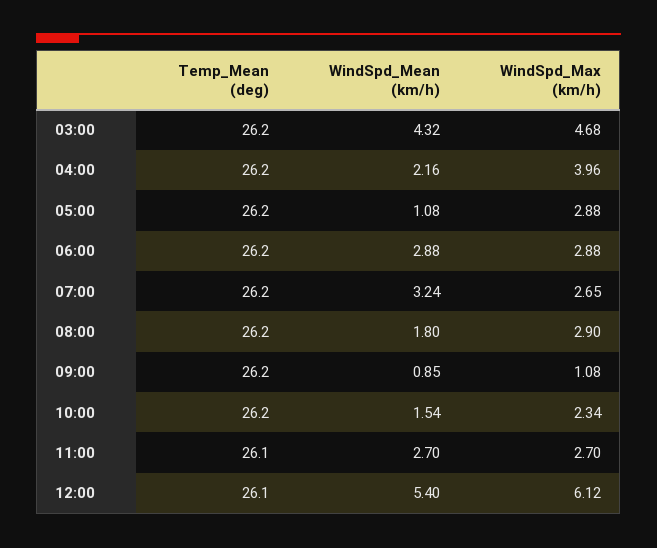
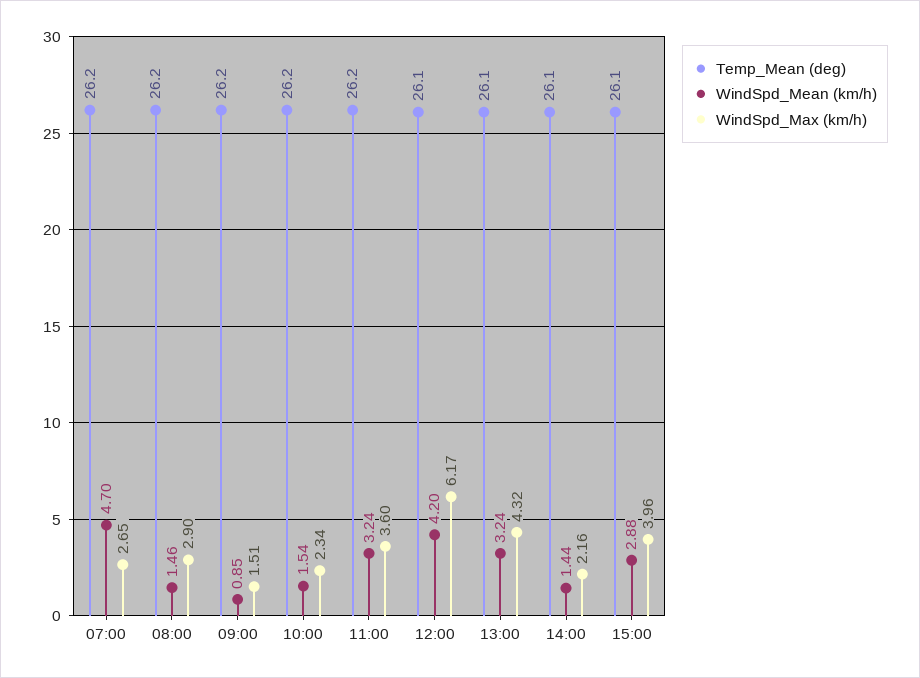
Temp_Mean (deg), 03:00: 26.2 -> none
WindSpd_Mean (km/h), 03:00: 4.32 -> none
WindSpd_Max (km/h), 03:00: 4.68 -> none
Temp_Mean (deg), 04:00: 26.2 -> none
WindSpd_Mean (km/h), 04:00: 2.16 -> none
WindSpd_Max (km/h), 04:00: 3.96 -> none
Temp_Mean (deg), 05:00: 26.2 -> none
WindSpd_Mean (km/h), 05:00: 1.08 -> none
WindSpd_Max (km/h), 05:00: 2.88 -> none
Temp_Mean (deg), 06:00: 26.2 -> none
WindSpd_Mean (km/h), 06:00: 2.88 -> none
WindSpd_Max (km/h), 06:00: 2.88 -> none
WindSpd_Mean (km/h), 07:00: 3.24 -> 4.7
WindSpd_Mean (km/h), 08:00: 1.8 -> 1.46
WindSpd_Max (km/h), 09:00: 1.08 -> 1.51
Temp_Mean (deg), 11:00: 26.1 -> 26.2
WindSpd_Mean (km/h), 11:00: 2.7 -> 3.24
WindSpd_Max (km/h), 11:00: 2.7 -> 3.6
WindSpd_Mean (km/h), 12:00: 5.4 -> 4.2
WindSpd_Max (km/h), 12:00: 6.12 -> 6.17
Temp_Mean (deg), 13:00: none -> 26.1
WindSpd_Mean (km/h), 13:00: none -> 3.24
WindSpd_Max (km/h), 13:00: none -> 4.32
Temp_Mean (deg), 14:00: none -> 26.1
WindSpd_Mean (km/h), 14:00: none -> 1.44
WindSpd_Max (km/h), 14:00: none -> 2.16
Temp_Mean (deg), 15:00: none -> 26.1
WindSpd_Mean (km/h), 15:00: none -> 2.88
WindSpd_Max (km/h), 15:00: none -> 3.96

